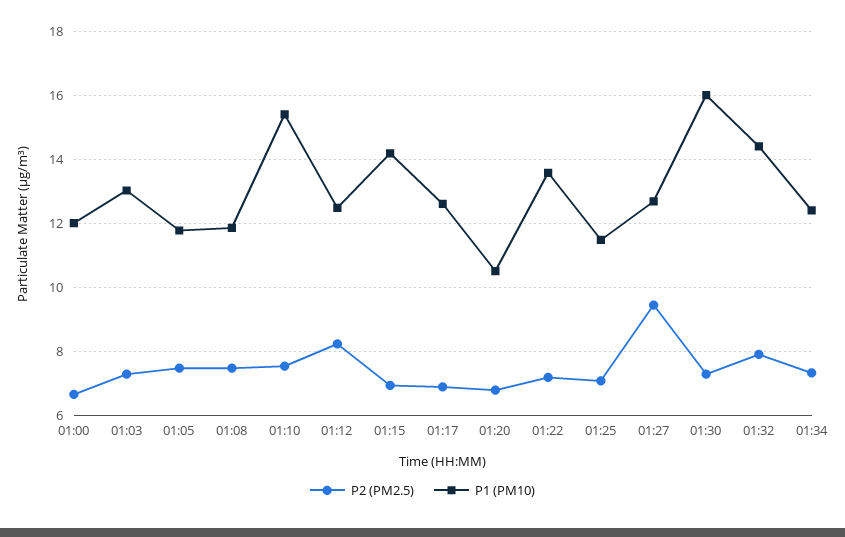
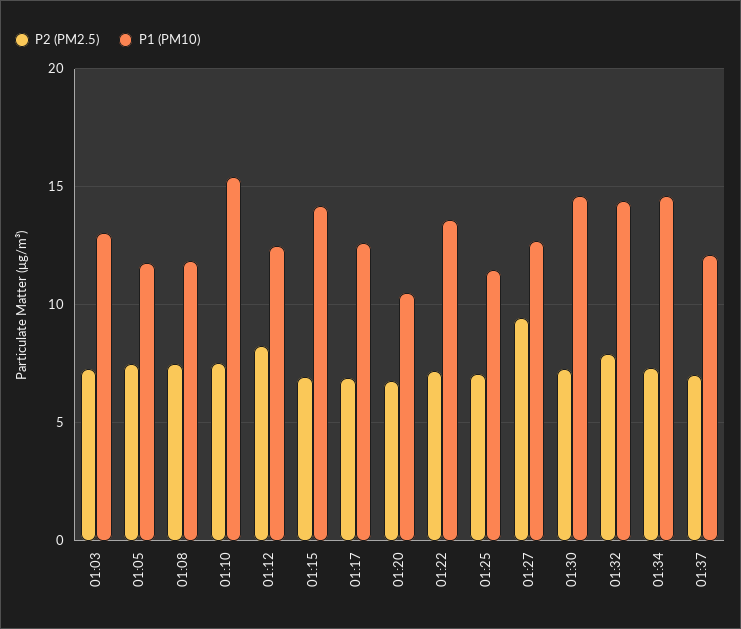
P2 (PM2.5), 01:00: 6.6 -> none
P1 (PM10), 01:00: 12 -> none
P1 (PM10), 01:30: 16 -> 14.5
P1 (PM10), 01:34: 12.4 -> 14.5
P2 (PM2.5), 01:37: none -> 7
P1 (PM10), 01:37: none -> 12

